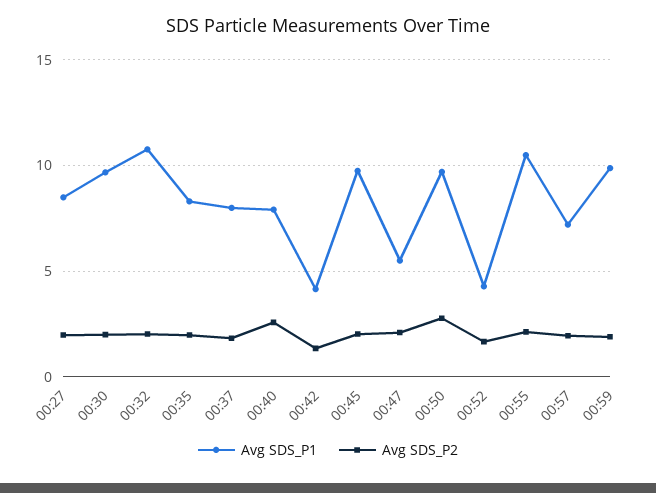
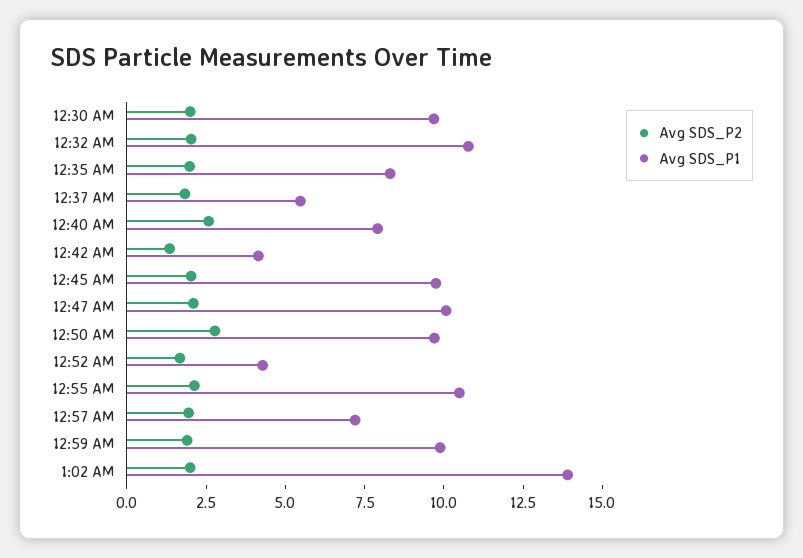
Avg SDS_P1, 00:27: 8.5 -> none
Avg SDS_P2, 00:27: 2 -> none
Avg SDS_P1, 00:37: 8 -> 5.5
Avg SDS_P1, 00:47: 5.5 -> 10
Avg SDS_P2, 1:02 AM: none -> 2
Avg SDS_P1, 1:02 AM: none -> 14

